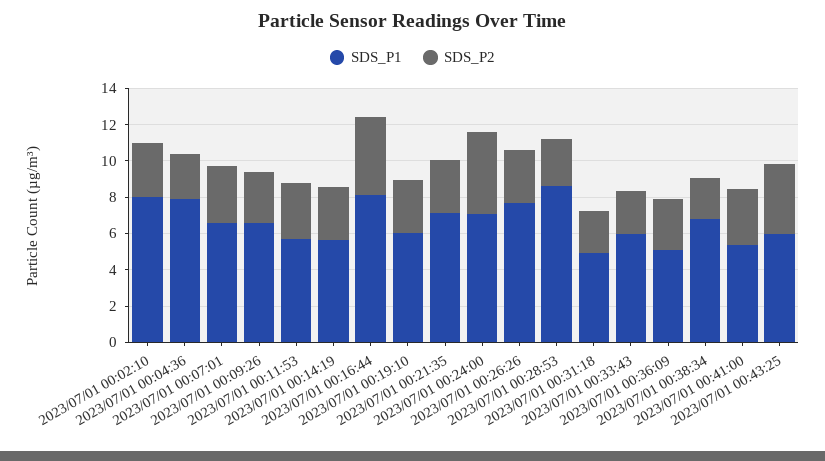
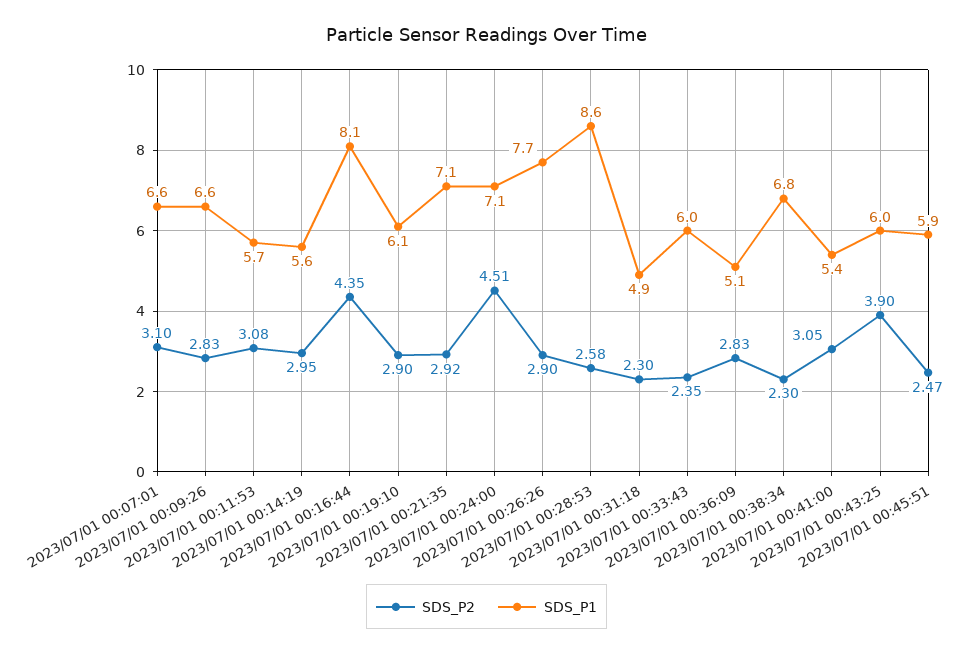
SDS_P1, 2023/07/01 00:02:10: 8 -> none
SDS_P2, 2023/07/01 00:02:10: 3 -> none
SDS_P1, 2023/07/01 00:04:36: 8 -> none
SDS_P2, 2023/07/01 00:04:36: 2.5 -> none
SDS_P2, 2023/07/01 00:45:51: none -> 2.47
SDS_P1, 2023/07/01 00:45:51: none -> 5.9

